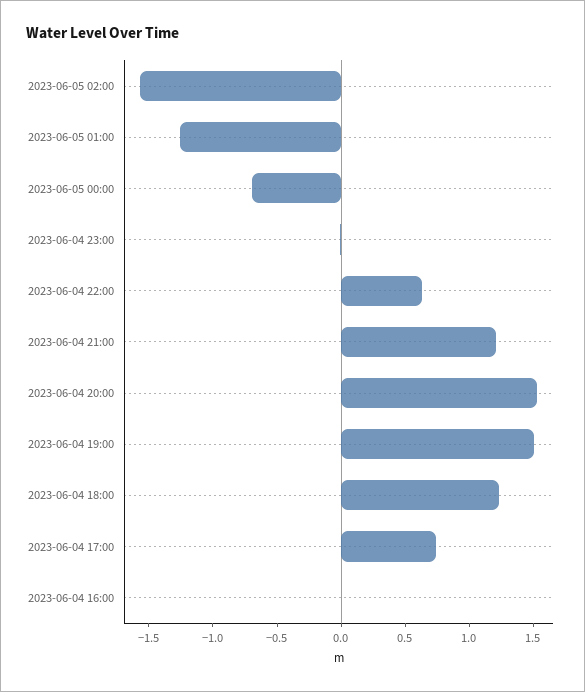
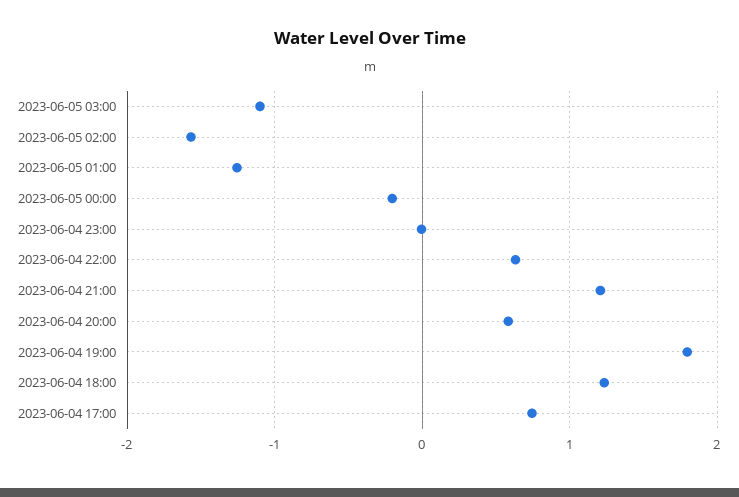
2023-06-05 00:00: -0.7 -> -0.2
2023-06-04 20:00: 1.5 -> 0.6
2023-06-04 19:00: 1.5 -> 1.8
2023-06-04 16:00: 0 -> none
2023-06-05 03:00: none -> -1.1

